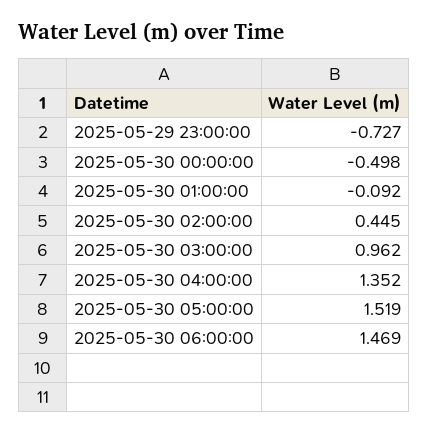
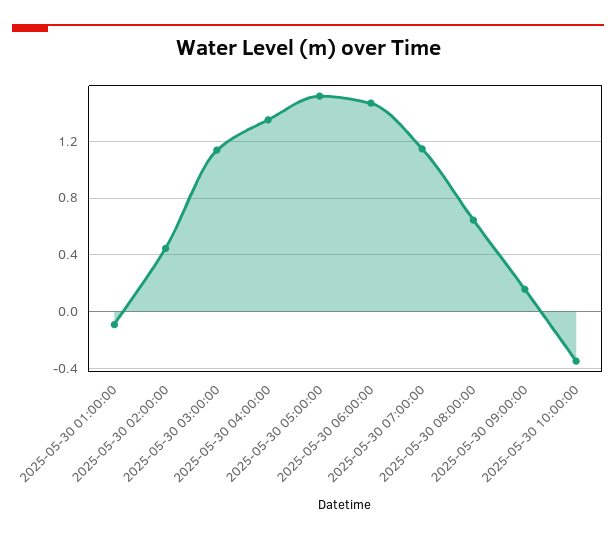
2025-05-29 23:00:00: -0.727 -> none
2025-05-30 00:00:00: -0.498 -> none
2025-05-30 03:00:00: 0.962 -> 1.15
2025-05-30 07:00:00: none -> 1.15
2025-05-30 08:00:00: none -> 0.65
2025-05-30 09:00:00: none -> 0.15
2025-05-30 10:00:00: none -> -0.35

